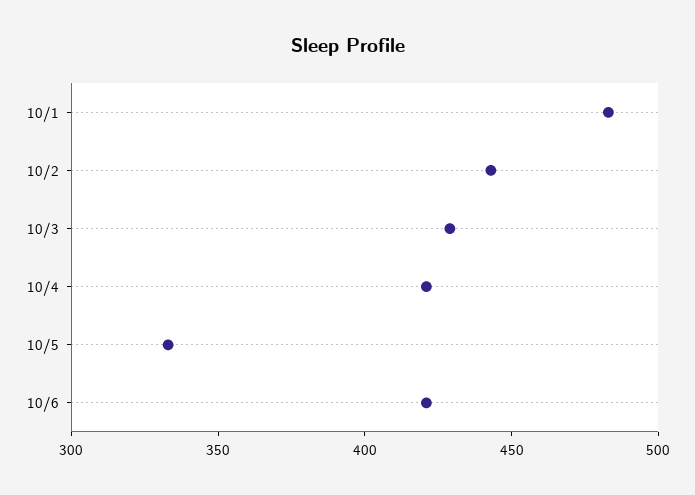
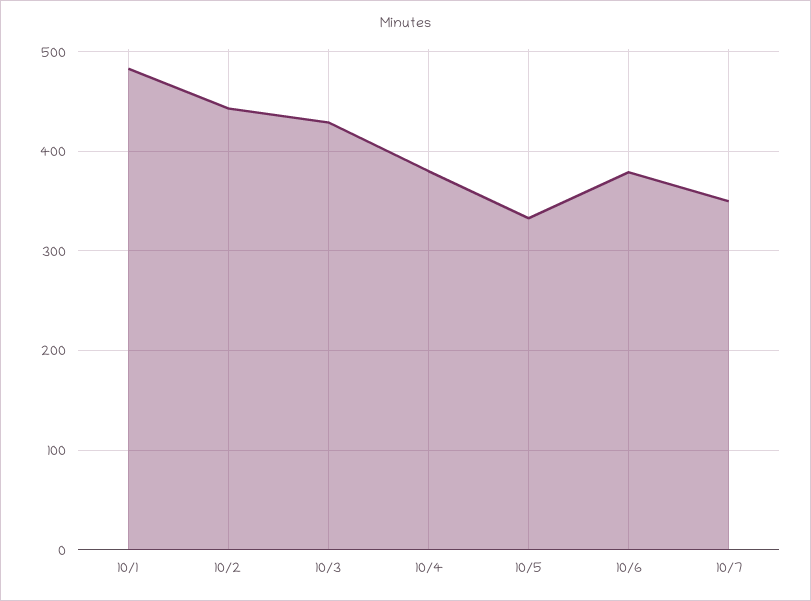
10/4: 420 -> 380
10/6: 420 -> 380
10/7: none -> 350

